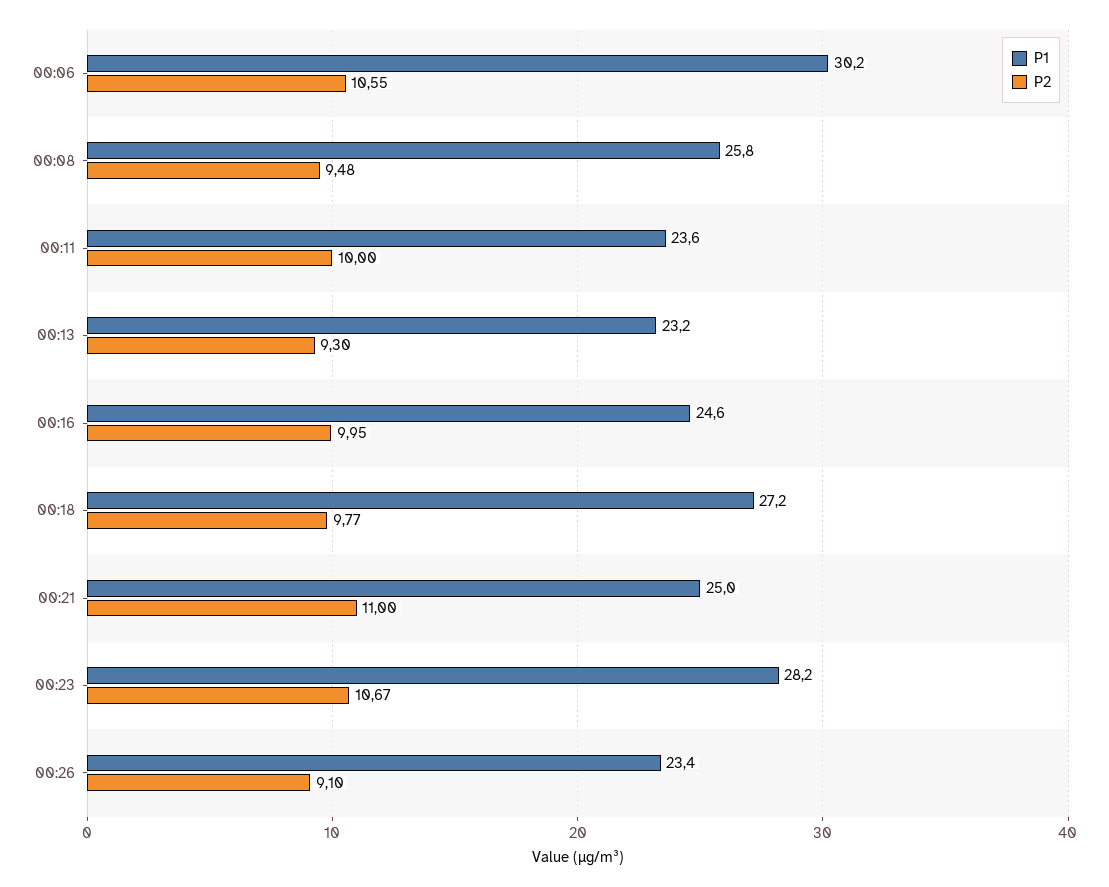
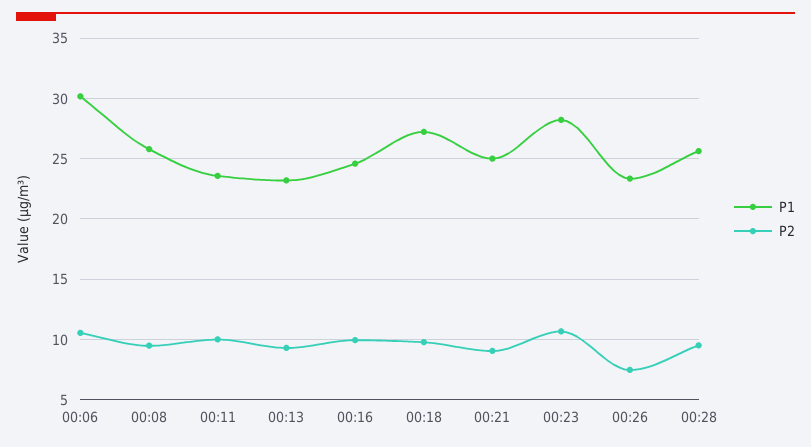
P2, 00:21: 11 -> 9
P2, 00:26: 9.1 -> 7.5
P1, 00:28: none -> 25.5
P2, 00:28: none -> 9.5

